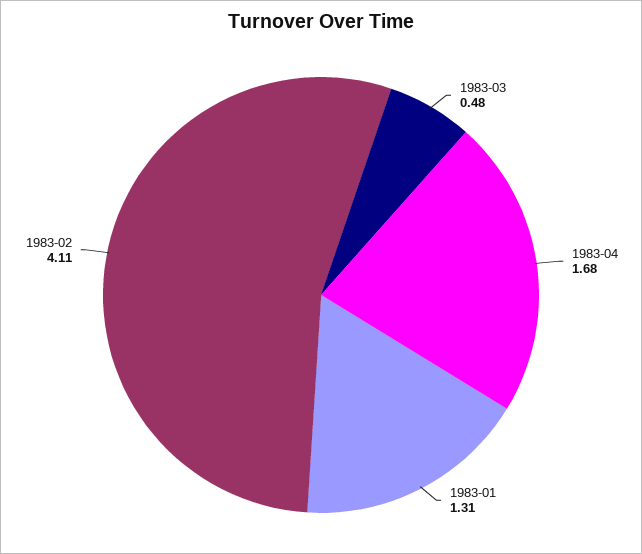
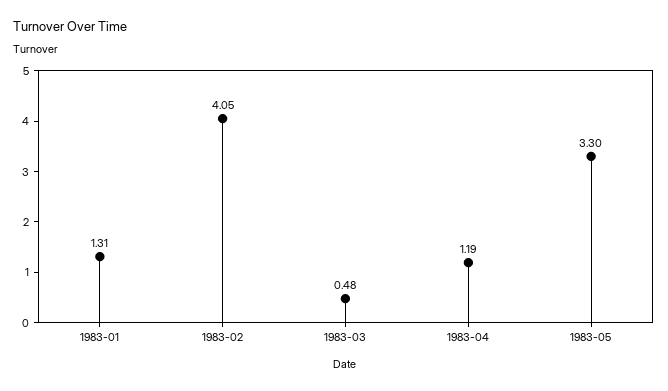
1983-04: 1.68 -> 1.19
1983-02: 4.11 -> 4.05
1983-05: none -> 3.3

